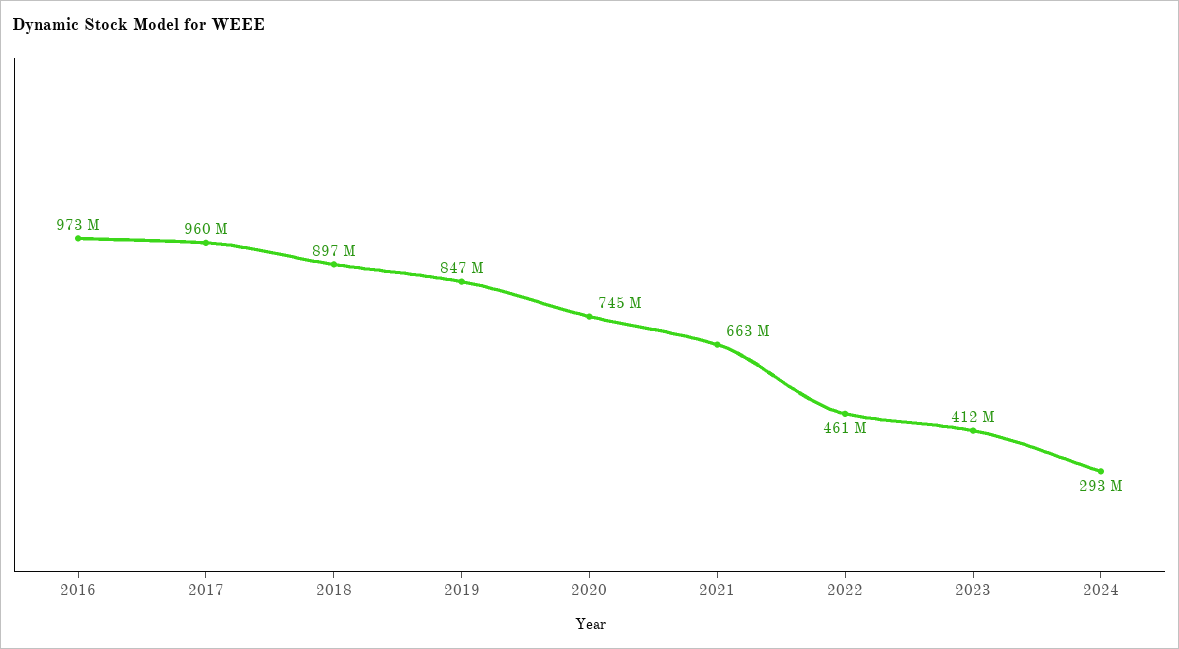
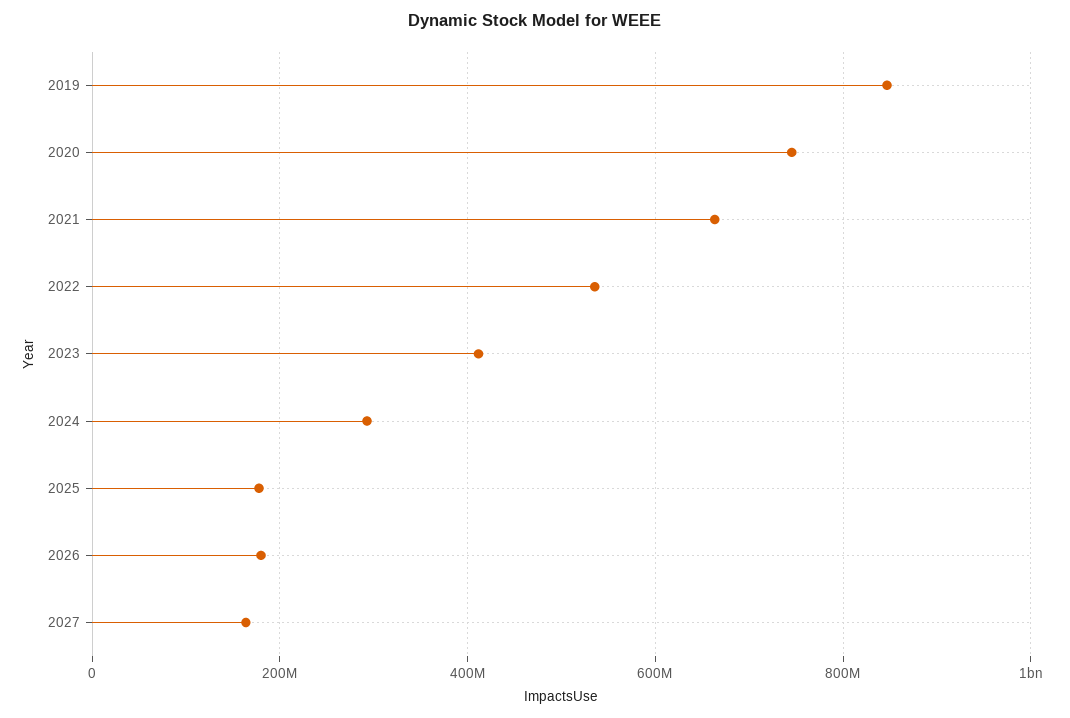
2016: 973000000 -> none
2017: 960000000 -> none
2018: 897000000 -> none
2022: 461000000 -> 540000000
2025: none -> 180000000
2026: none -> 180000000
2027: none -> 160000000

